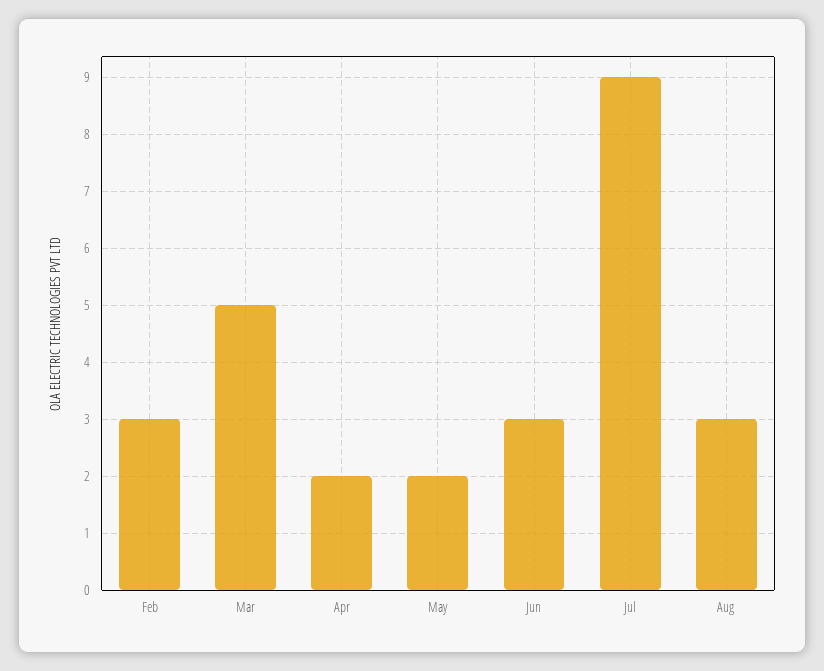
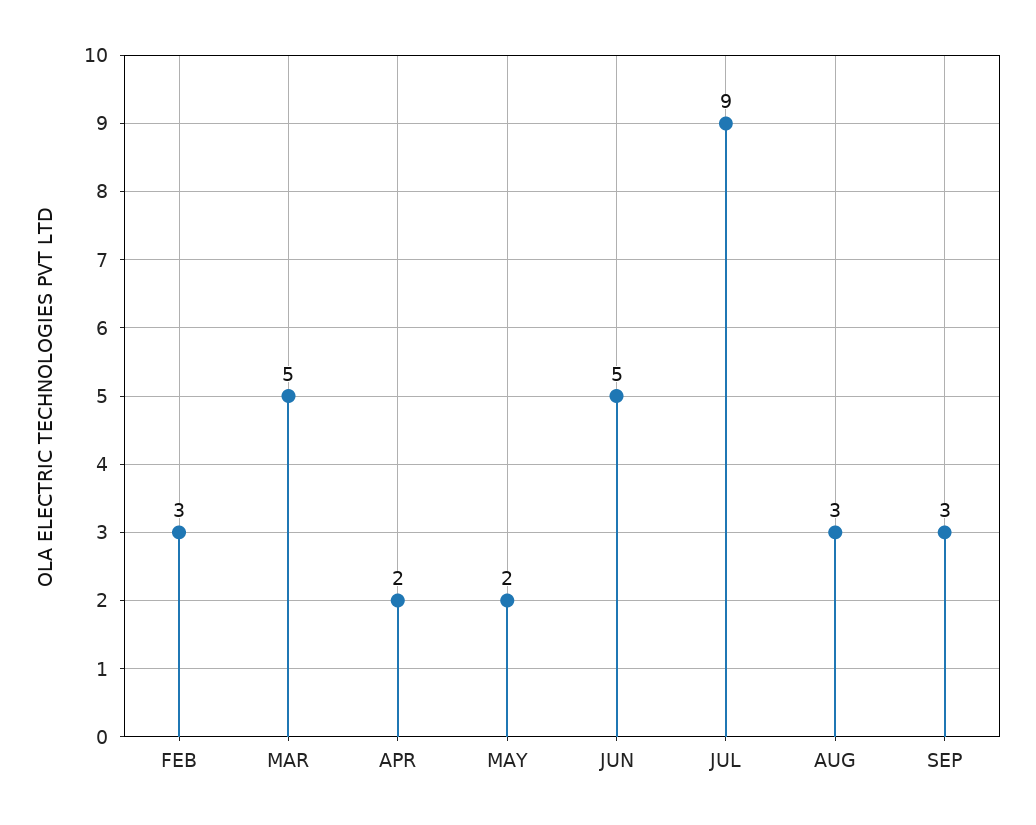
Jun: 3 -> 5
SEP: none -> 3

